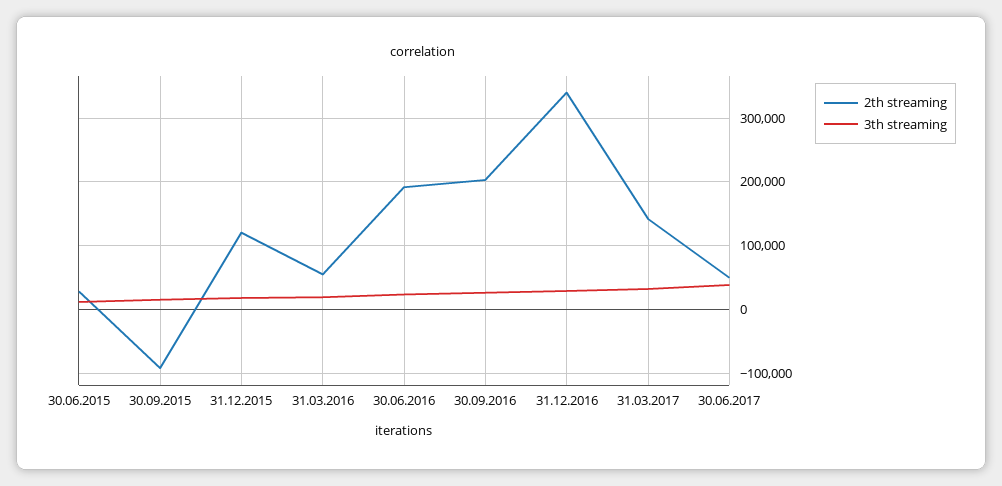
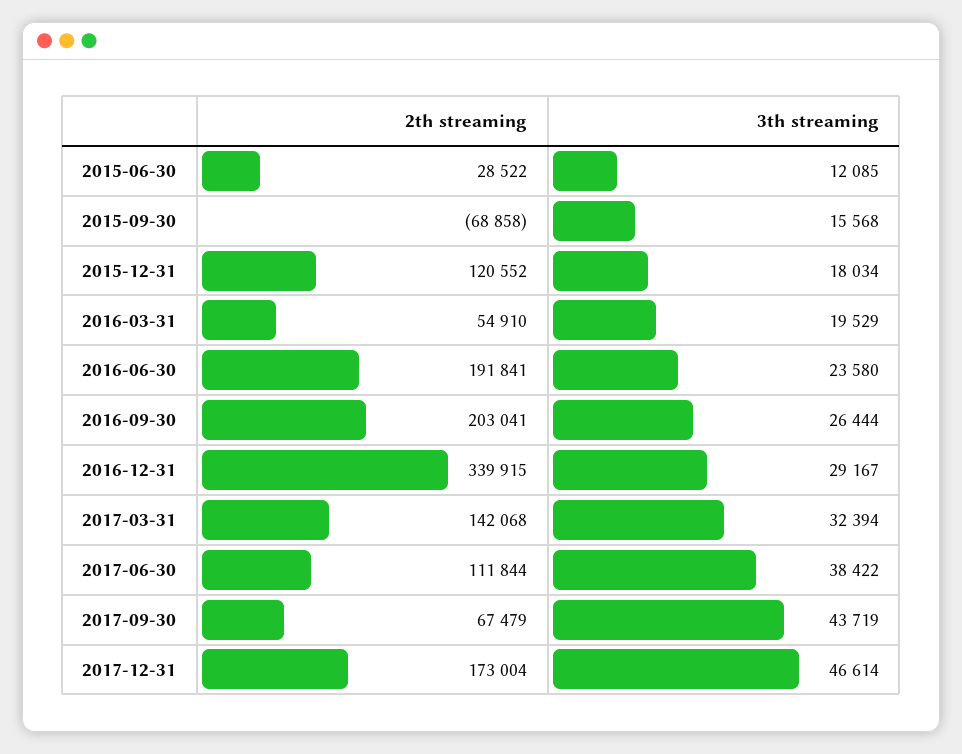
2th streaming, 30.09.2015: -90000 -> -68858
2th streaming, 30.06.2017: 50000 -> 111844
2th streaming, 2017-09-30: none -> 67479
3th streaming, 2017-09-30: none -> 43719
2th streaming, 2017-12-31: none -> 173004
3th streaming, 2017-12-31: none -> 46614

